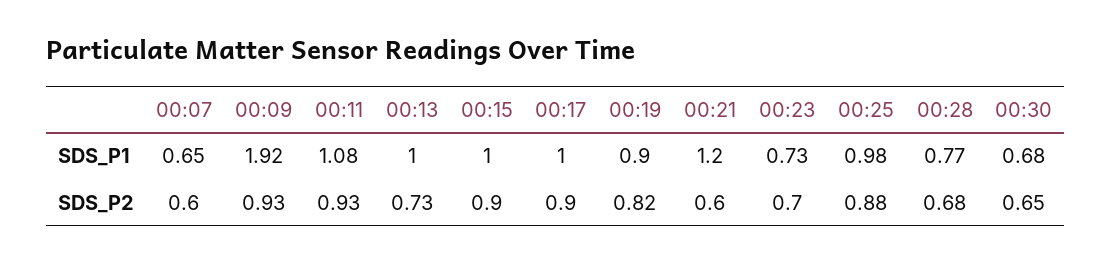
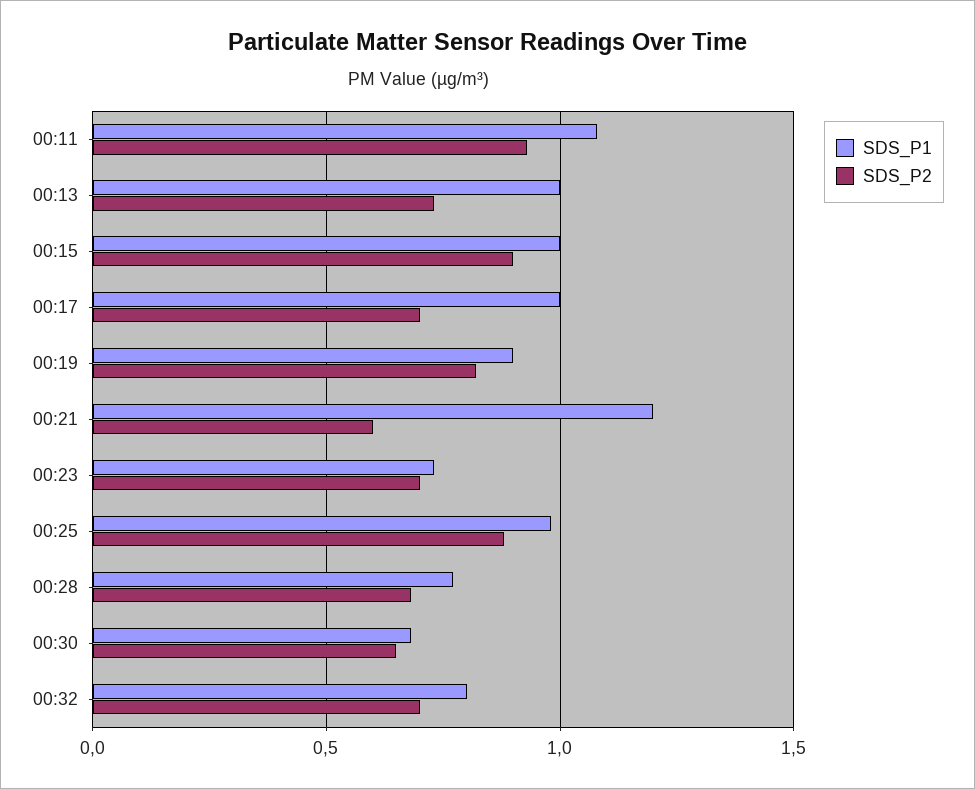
SDS_P1, 00:07: 0.65 -> none
SDS_P1, 00:09: 1.92 -> none
SDS_P2, 00:07: 0.6 -> none
SDS_P2, 00:09: 0.93 -> none
SDS_P2, 00:17: 0.9 -> 0.7
SDS_P1, 00:32: none -> 0.8
SDS_P2, 00:32: none -> 0.7

